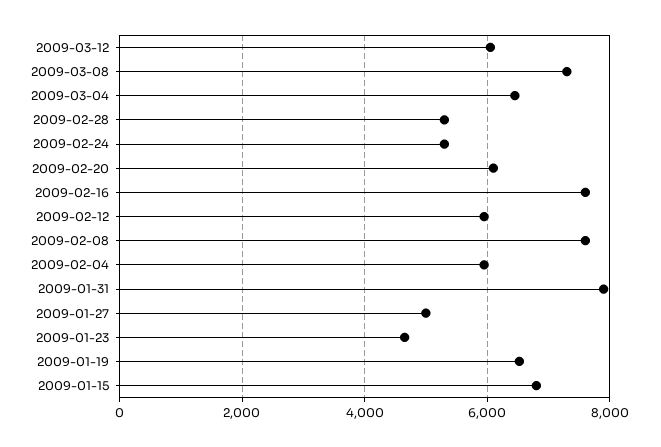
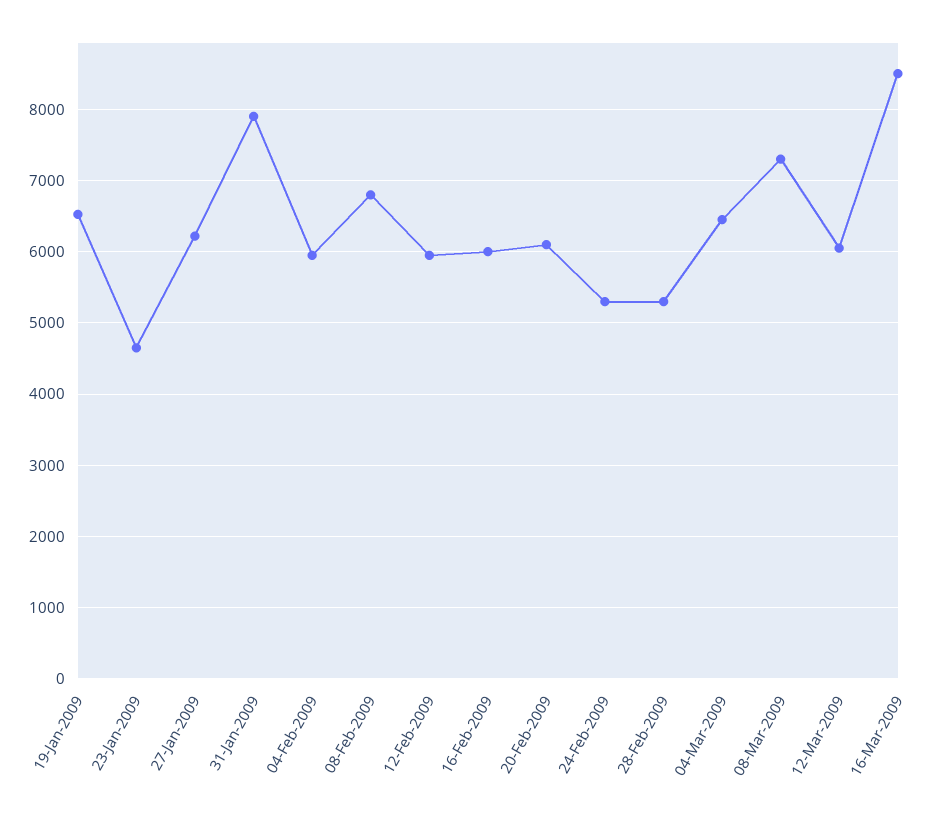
2009-02-16: 7600 -> 6000
2009-02-08: 7600 -> 6800
2009-01-27: 5000 -> 6200
2009-01-15: 6800 -> none
16-Mar-2009: none -> 8500

